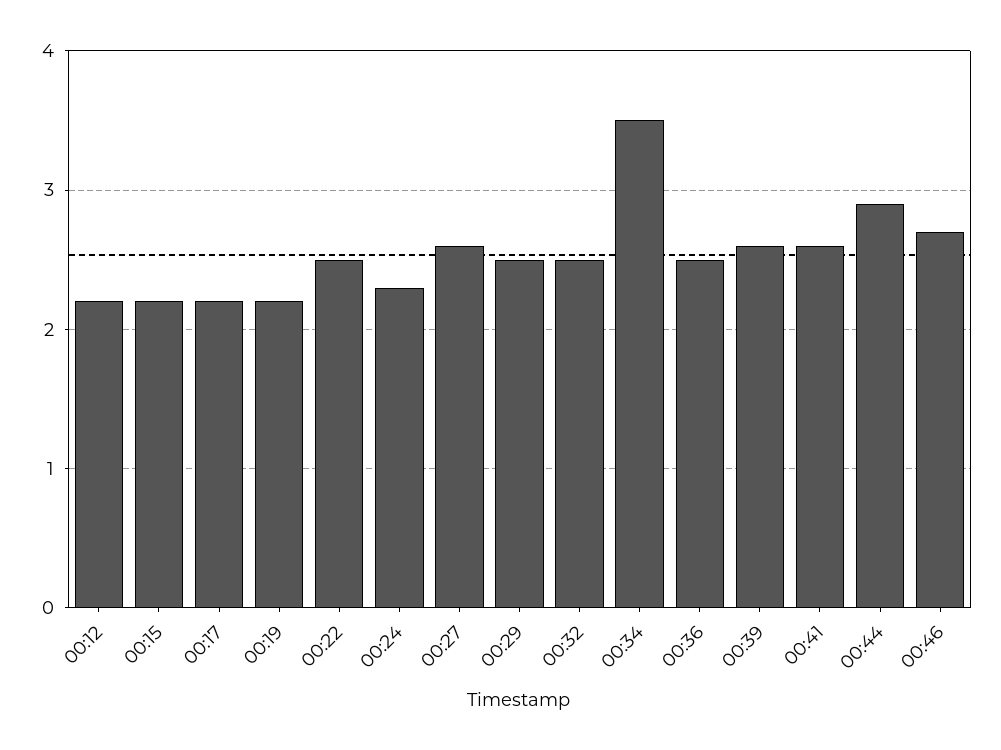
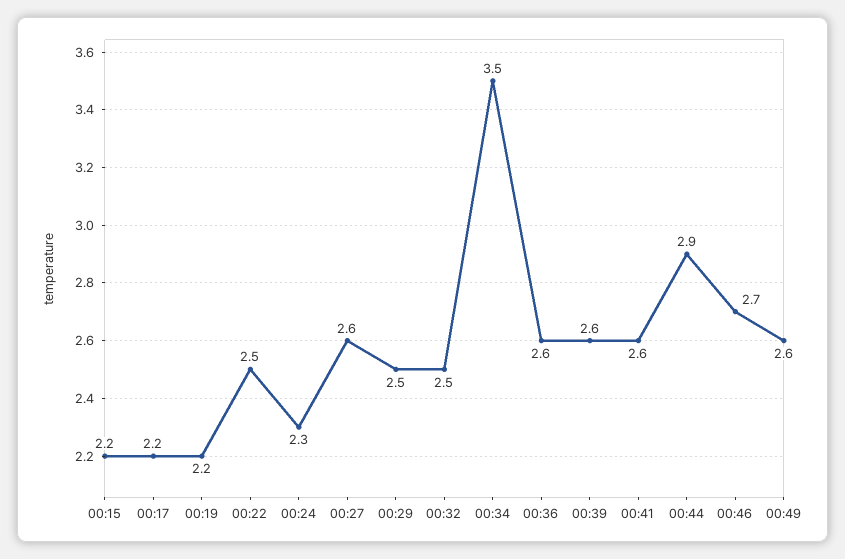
00:12: 2.2 -> none
00:36: 2.5 -> 2.6
00:49: none -> 2.6

